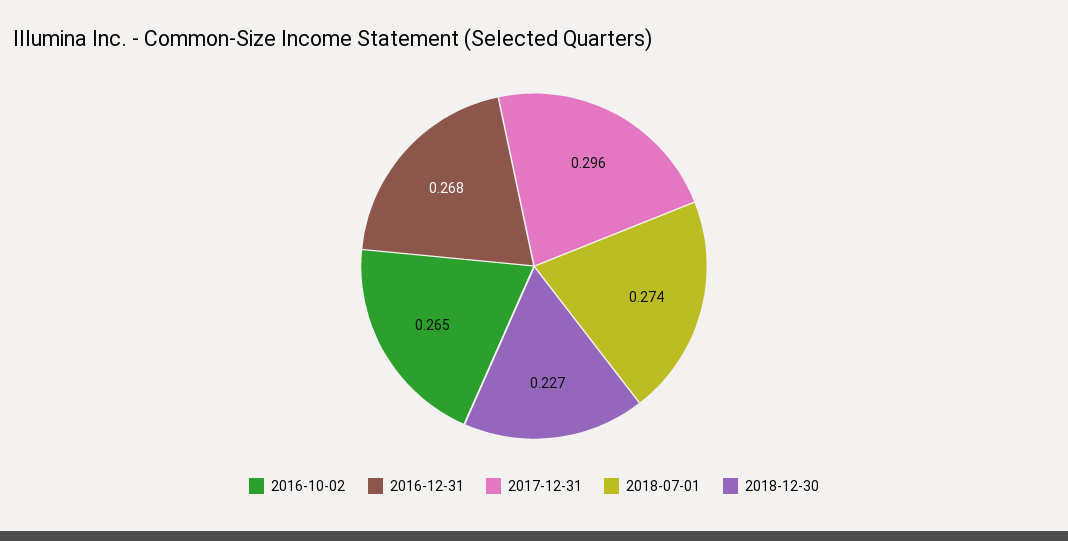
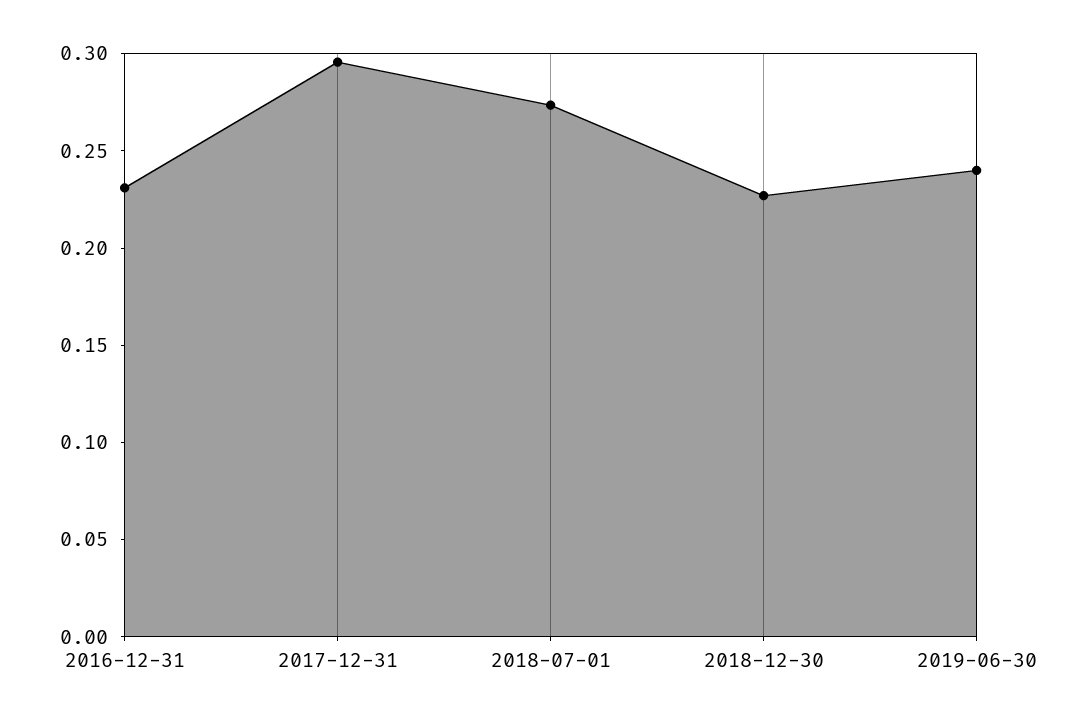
2016-10-02: 0.265 -> none
2016-12-31: 0.268 -> 0.23
2019-06-30: none -> 0.24

